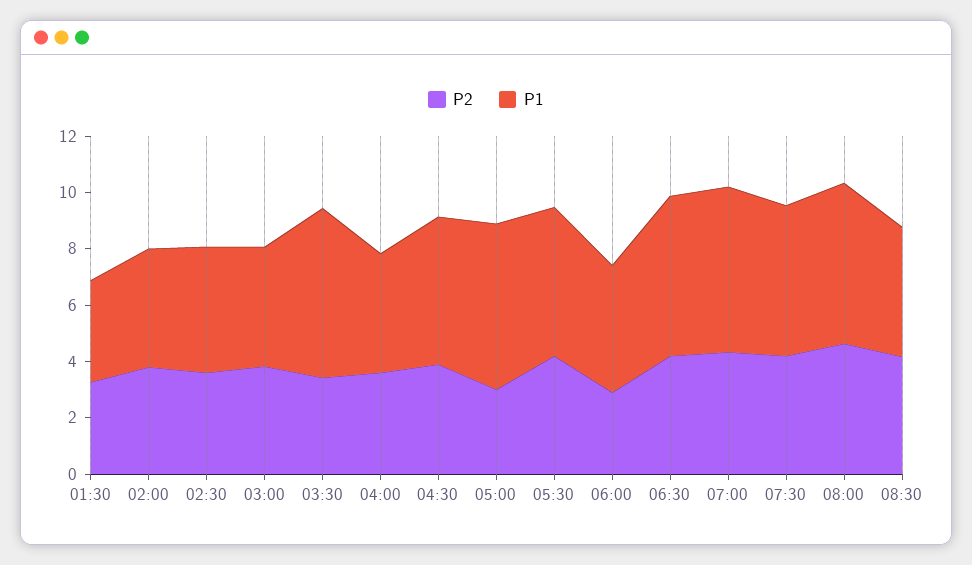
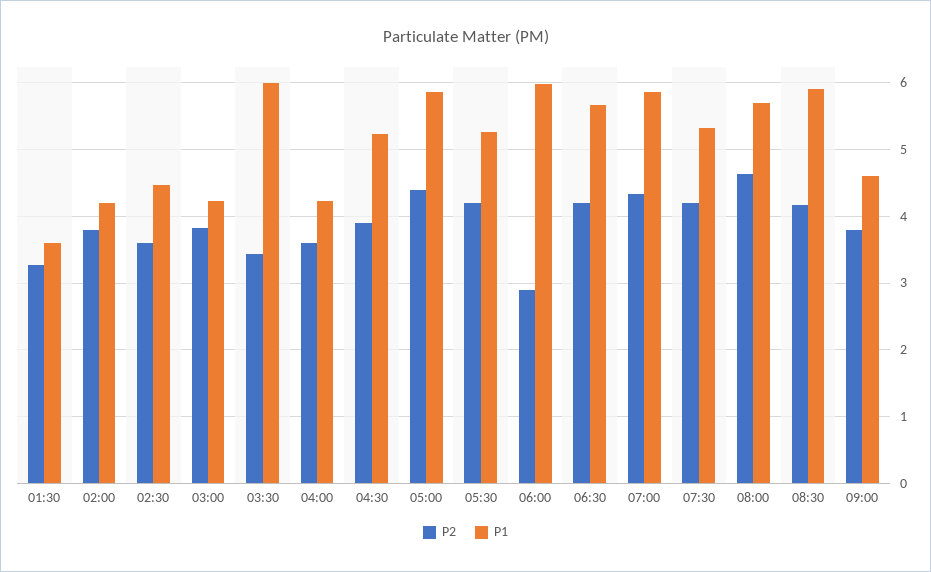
P2, 05:00: 3 -> 4.4
P1, 06:00: 4.5 -> 6
P1, 08:30: 4.5 -> 5.9
P2, 09:00: none -> 3.8
P1, 09:00: none -> 4.6

